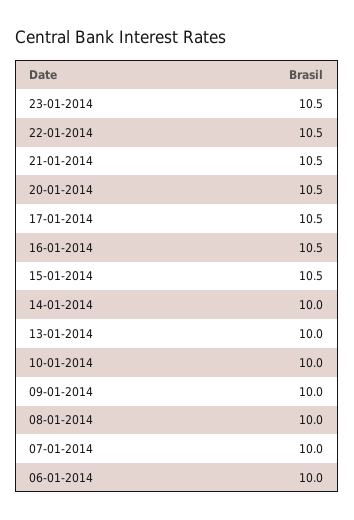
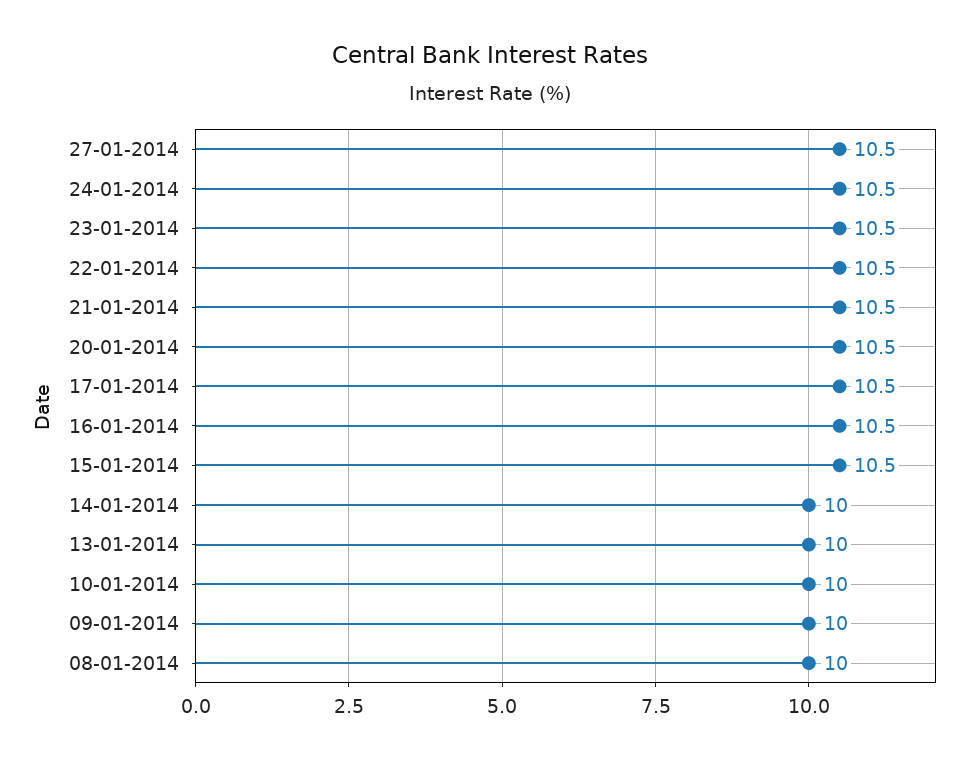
07-01-2014: 10 -> none
06-01-2014: 10 -> none
27-01-2014: none -> 10.5
24-01-2014: none -> 10.5

